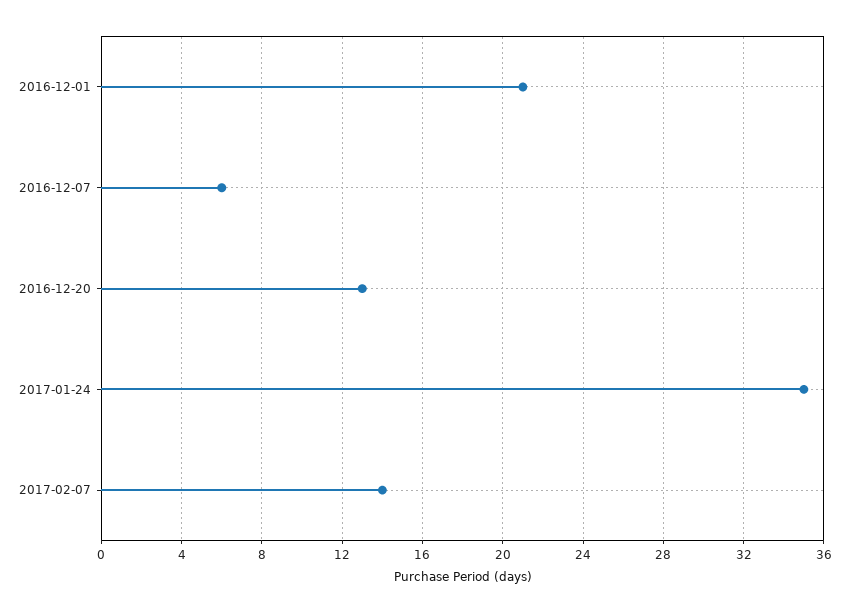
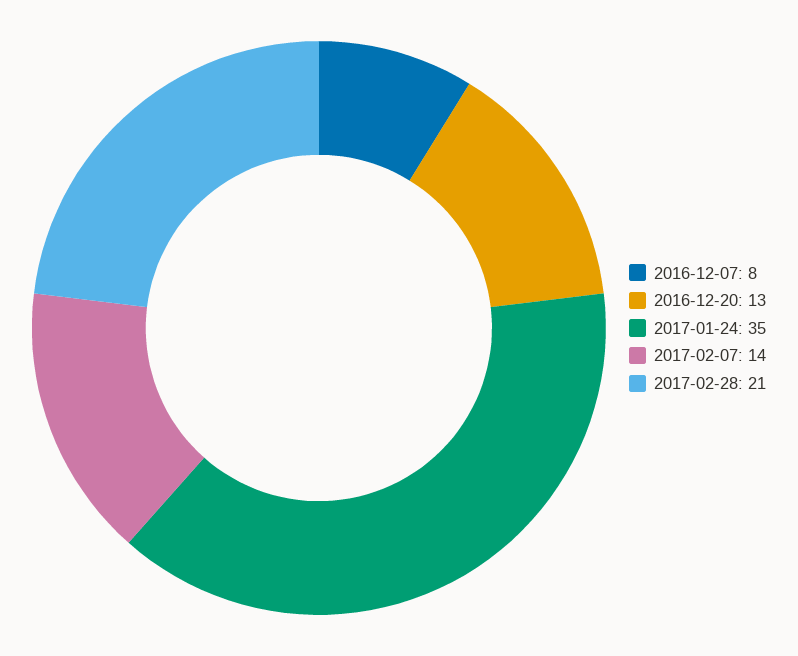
2016-12-01: 21 -> none
2016-12-07: 6 -> 8
2017-02-28: none -> 21

